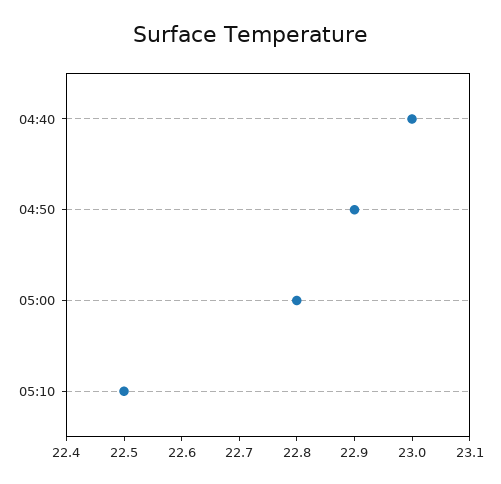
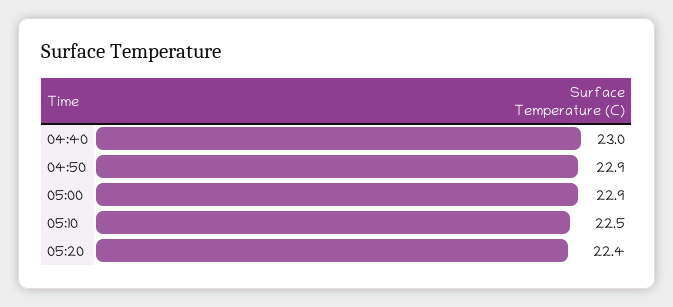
05:00: 22.8 -> 22.9
05:20: none -> 22.4

